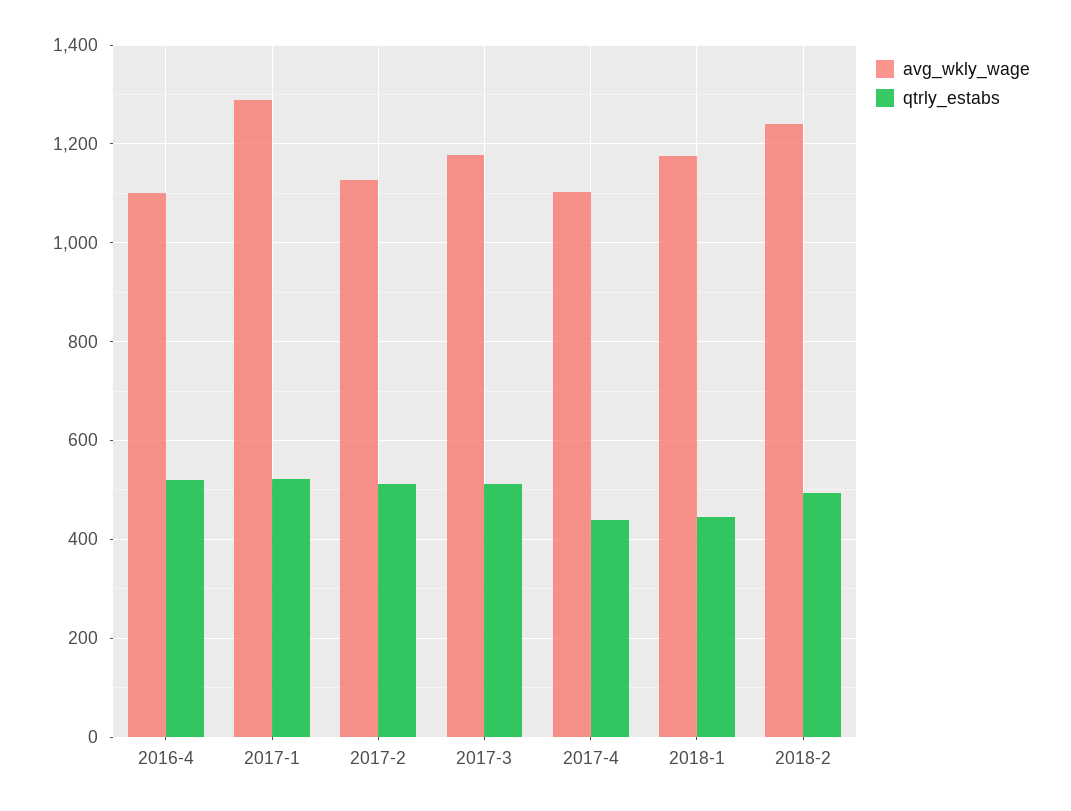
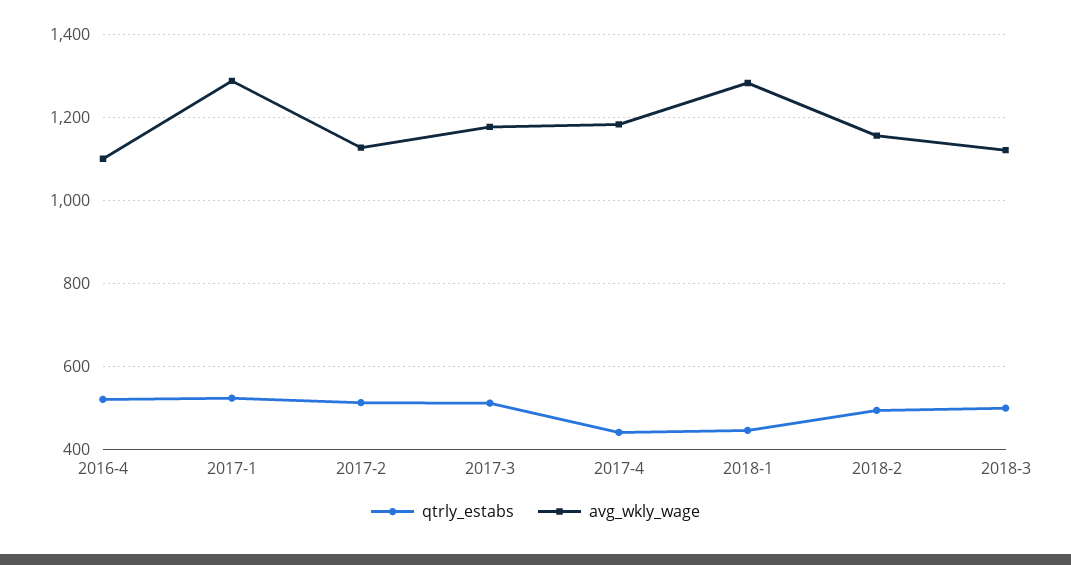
avg_wkly_wage, 2017-4: 1100 -> 1180
avg_wkly_wage, 2018-1: 1180 -> 1280
avg_wkly_wage, 2018-2: 1240 -> 1160
qtrly_estabs, 2018-3: none -> 500
avg_wkly_wage, 2018-3: none -> 1120

